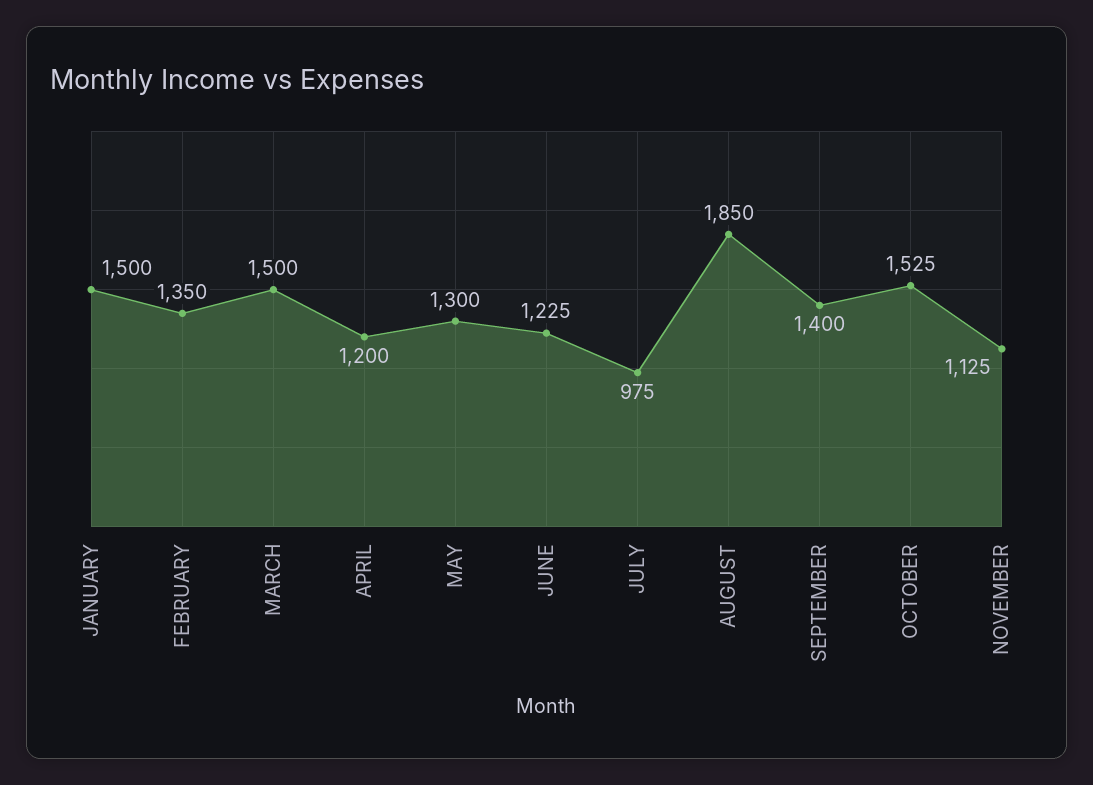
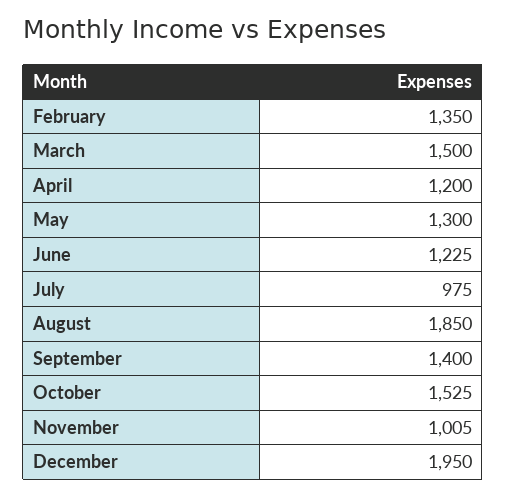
JANUARY: 1500 -> none
NOVEMBER: 1125 -> 1005
December: none -> 1950

